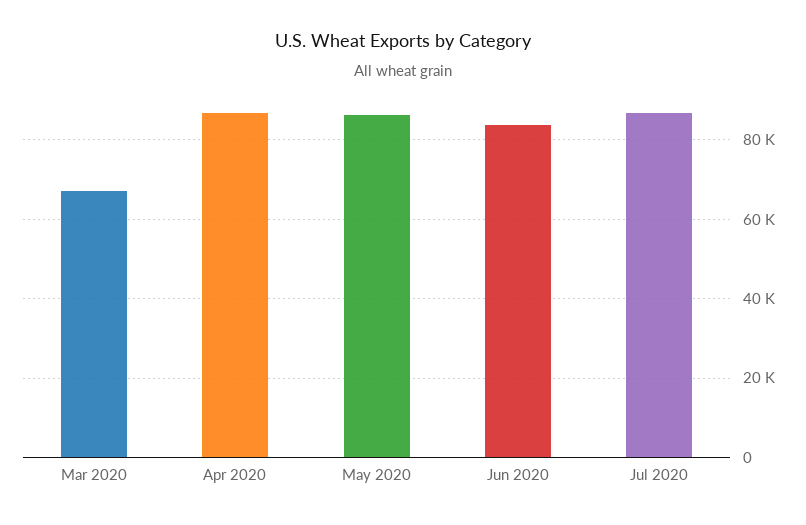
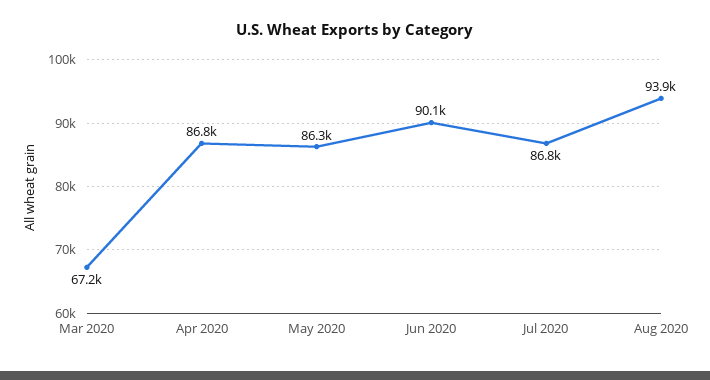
Jun 2020: 84000 -> 90100
Aug 2020: none -> 93900

